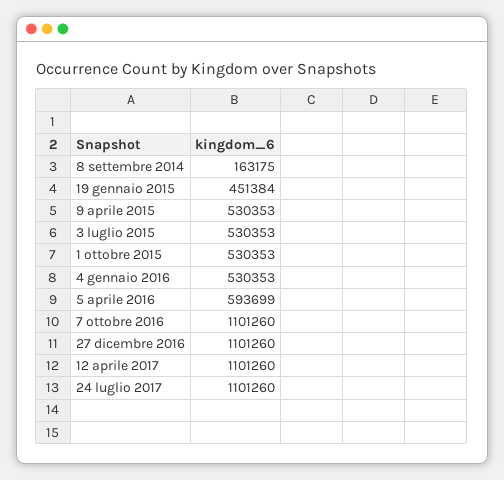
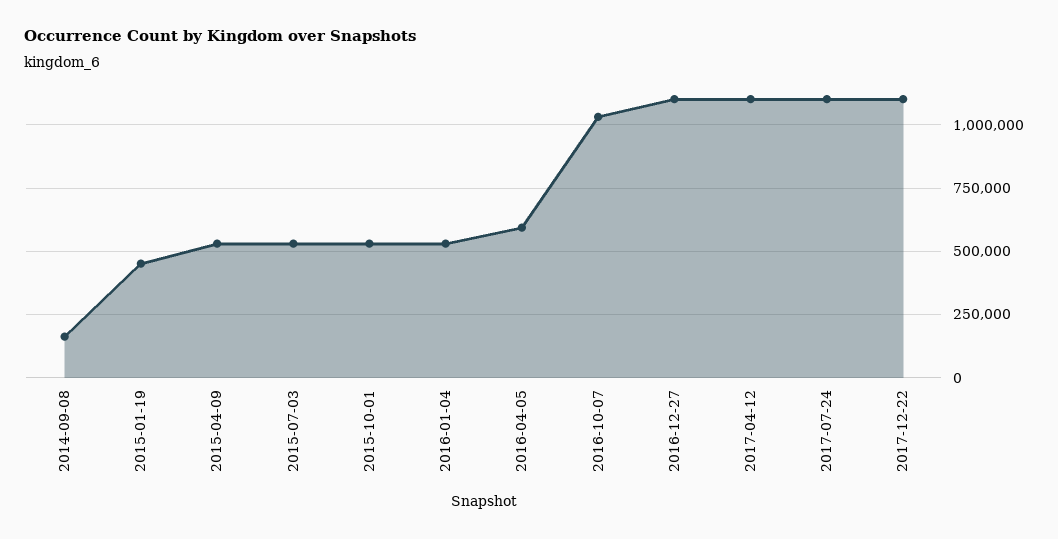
7 ottobre 2016: 1101260 -> 1025000
2017-12-22: none -> 1100000

